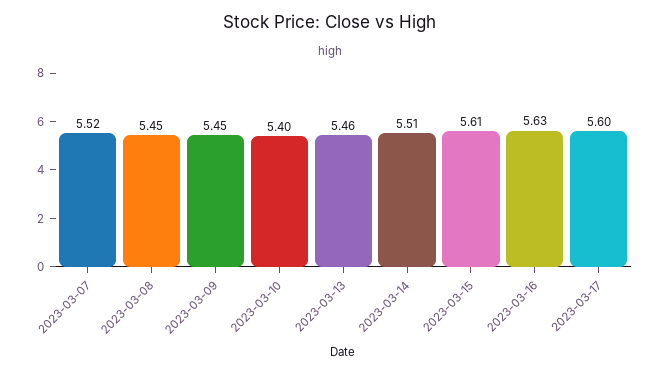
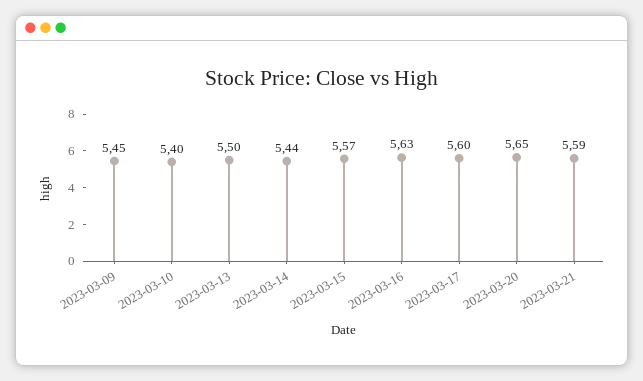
2023-03-07: 5.52 -> none
2023-03-08: 5.45 -> none
2023-03-13: 5.46 -> 5.5
2023-03-14: 5.51 -> 5.44
2023-03-15: 5.61 -> 5.57
2023-03-20: none -> 5.65
2023-03-21: none -> 5.59

